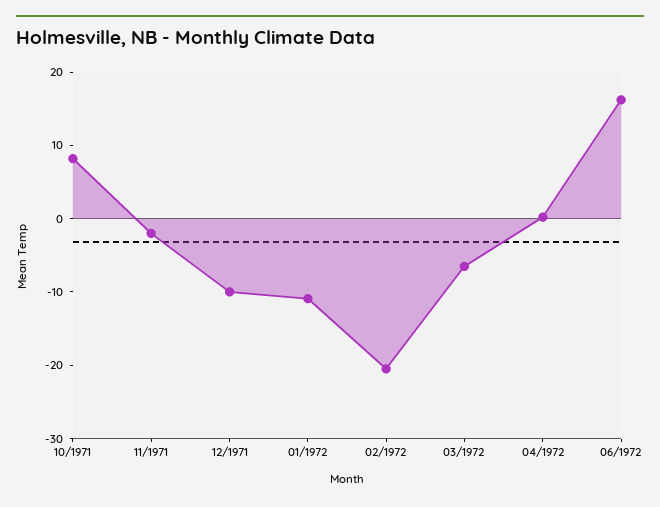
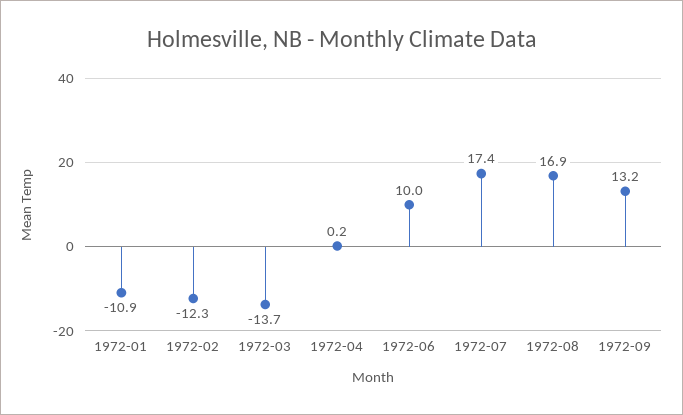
10/1971: 8 -> none
11/1971: -2 -> none
12/1971: -10 -> none
02/1972: -20 -> -12.3
03/1972: -6 -> -13.7
06/1972: 16 -> 10
1972-07: none -> 17.4
1972-08: none -> 16.9
1972-09: none -> 13.2

